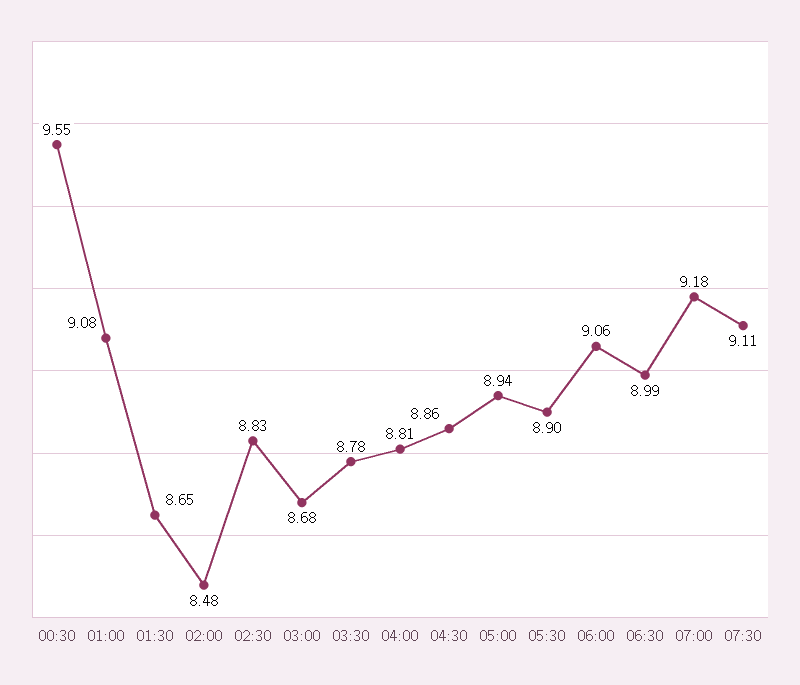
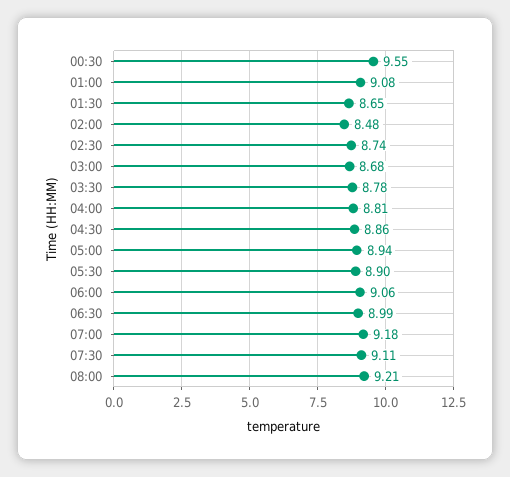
02:30: 8.83 -> 8.74
08:00: none -> 9.21

